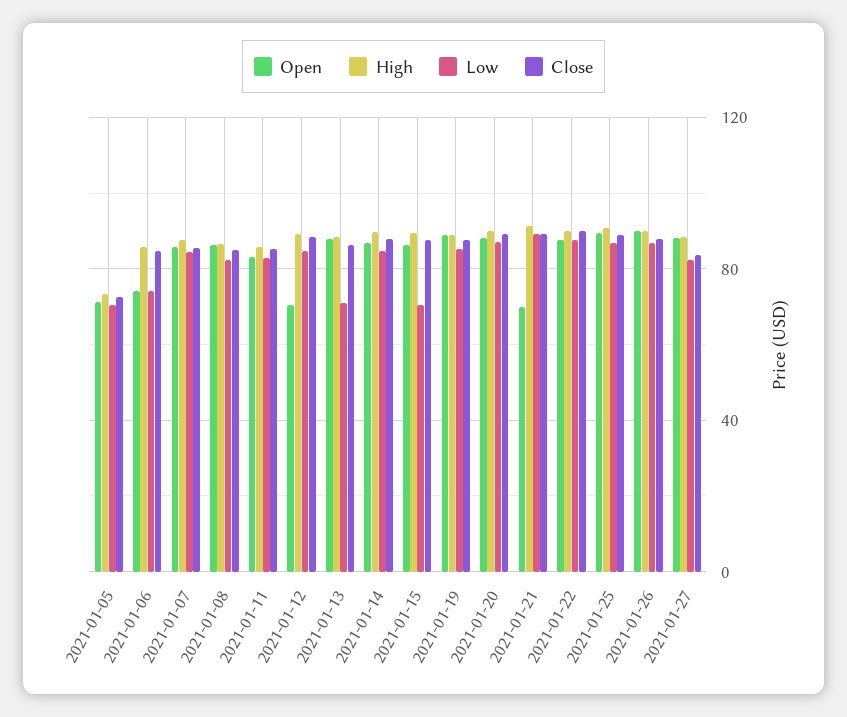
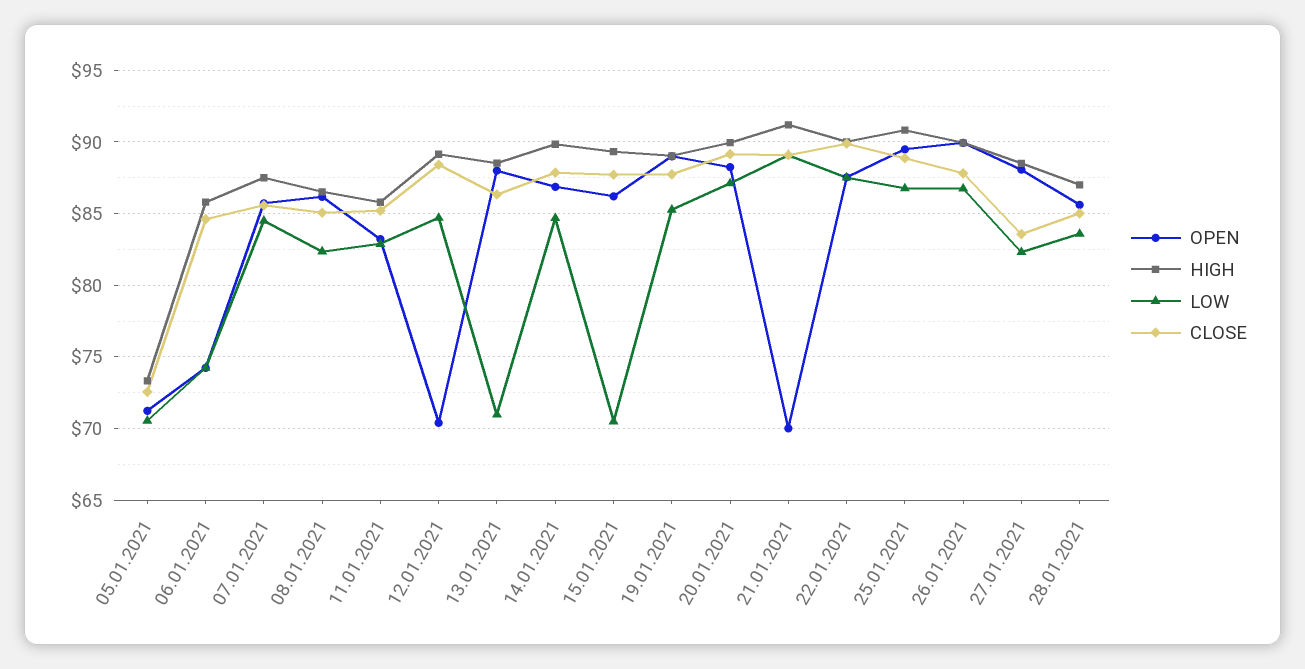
Open, 28.01.2021: none -> 85.5
High, 28.01.2021: none -> 87
Low, 28.01.2021: none -> 83.5
Close, 28.01.2021: none -> 85

